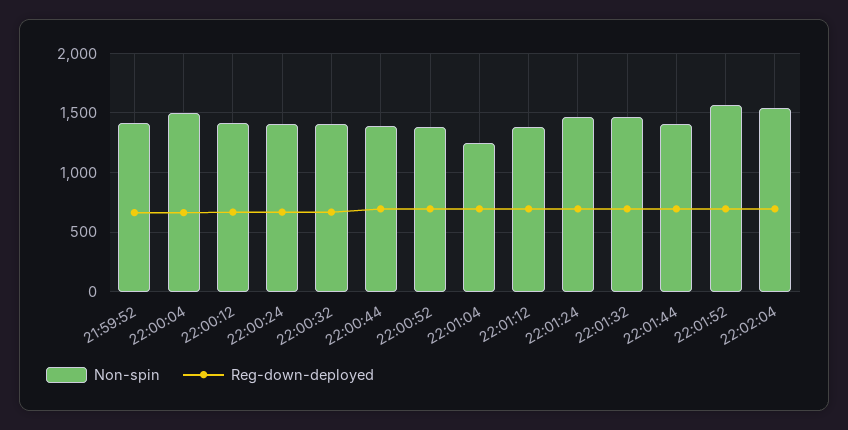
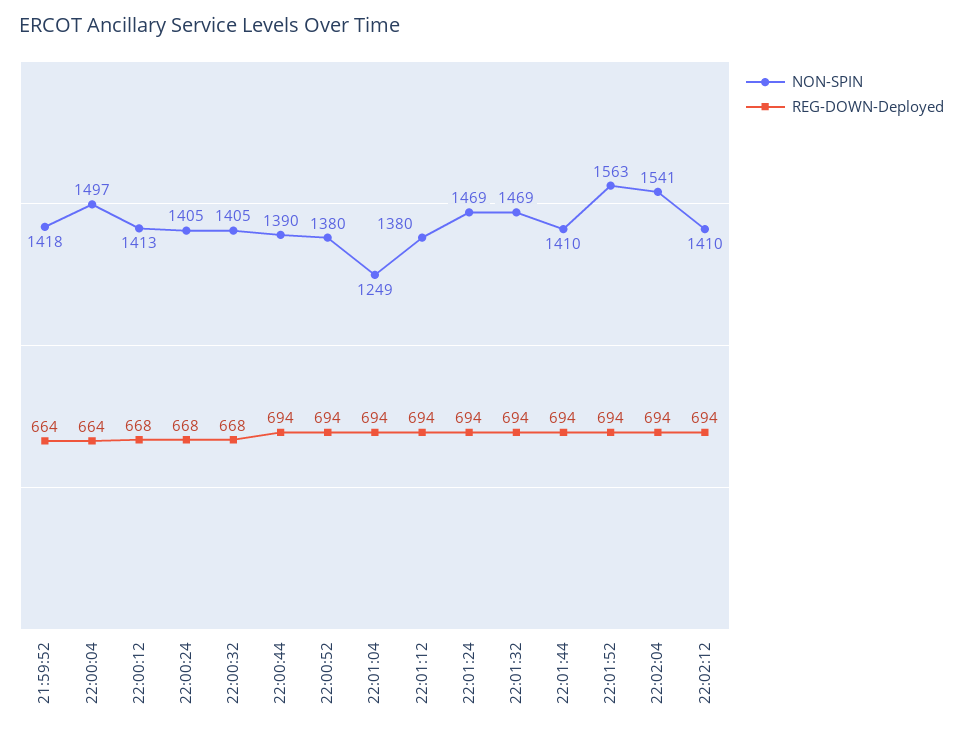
Non-spin, 22:02:12: none -> 1410
Reg-down-deployed, 22:02:12: none -> 694

